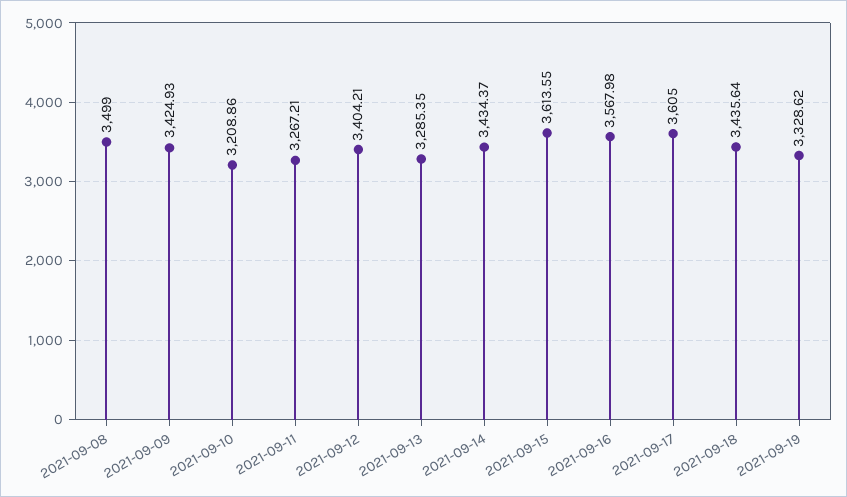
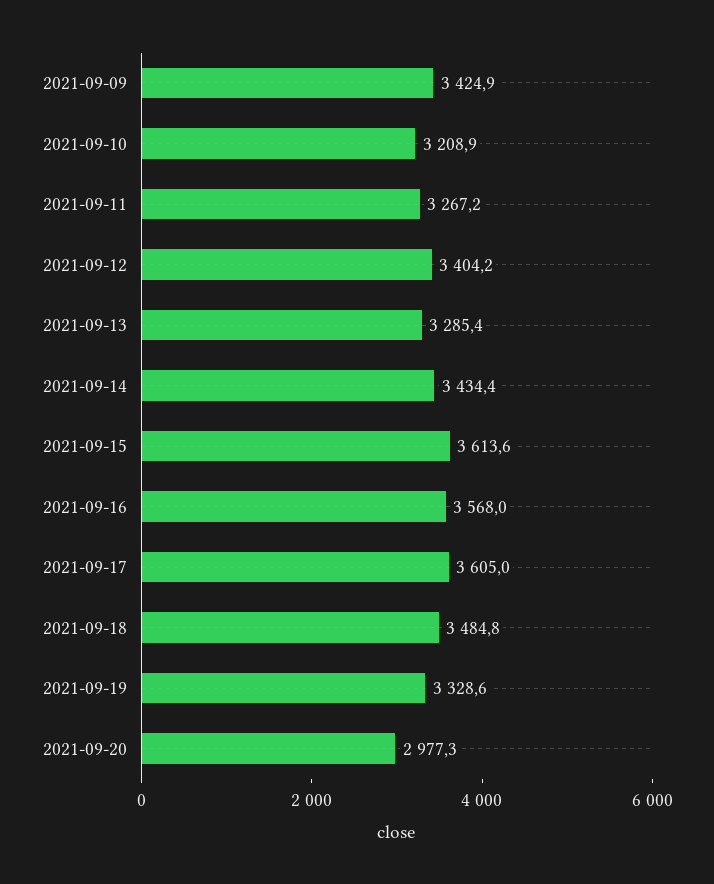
2021-09-08: 3499 -> none
2021-09-18: 3435.64 -> 3484.8
2021-09-20: none -> 2977.3

